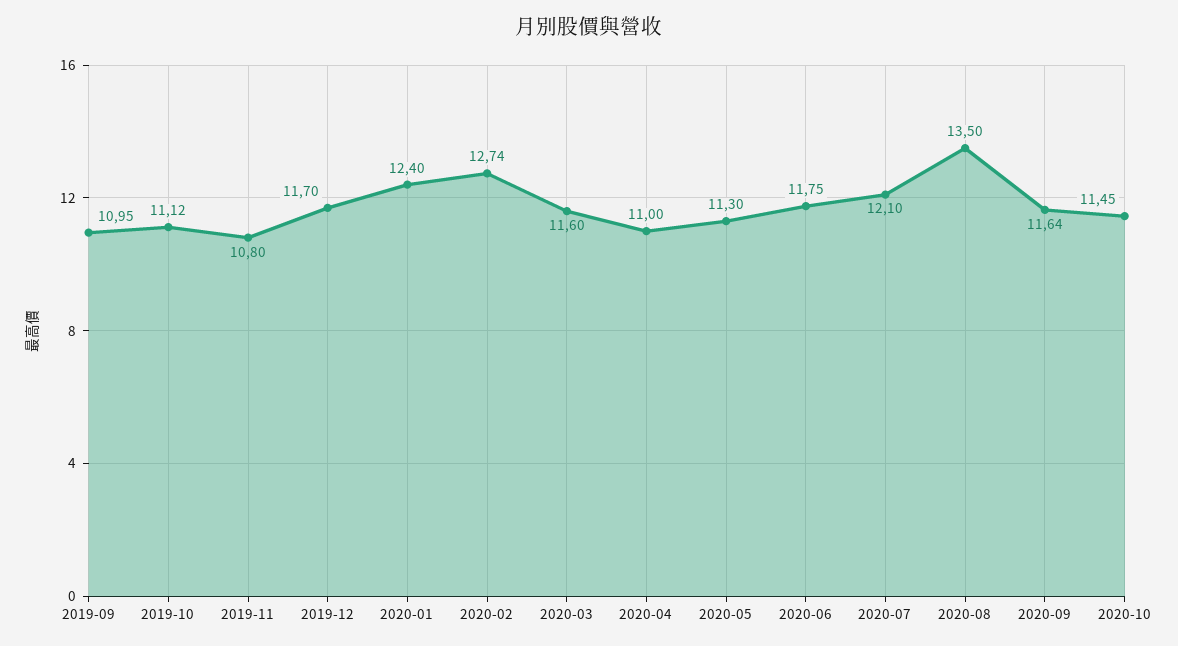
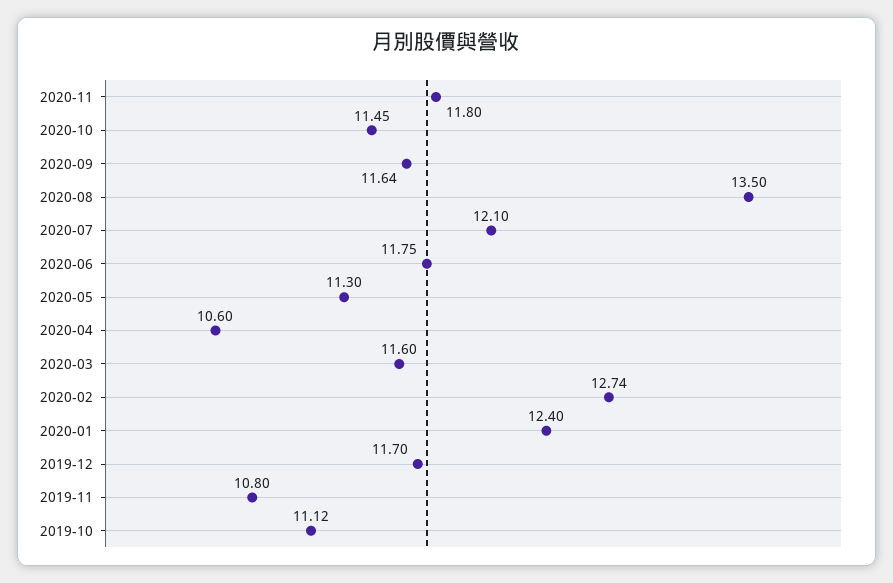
2019-09: 10.95 -> none
2020-04: 11 -> 10.6
2020-11: none -> 11.8

